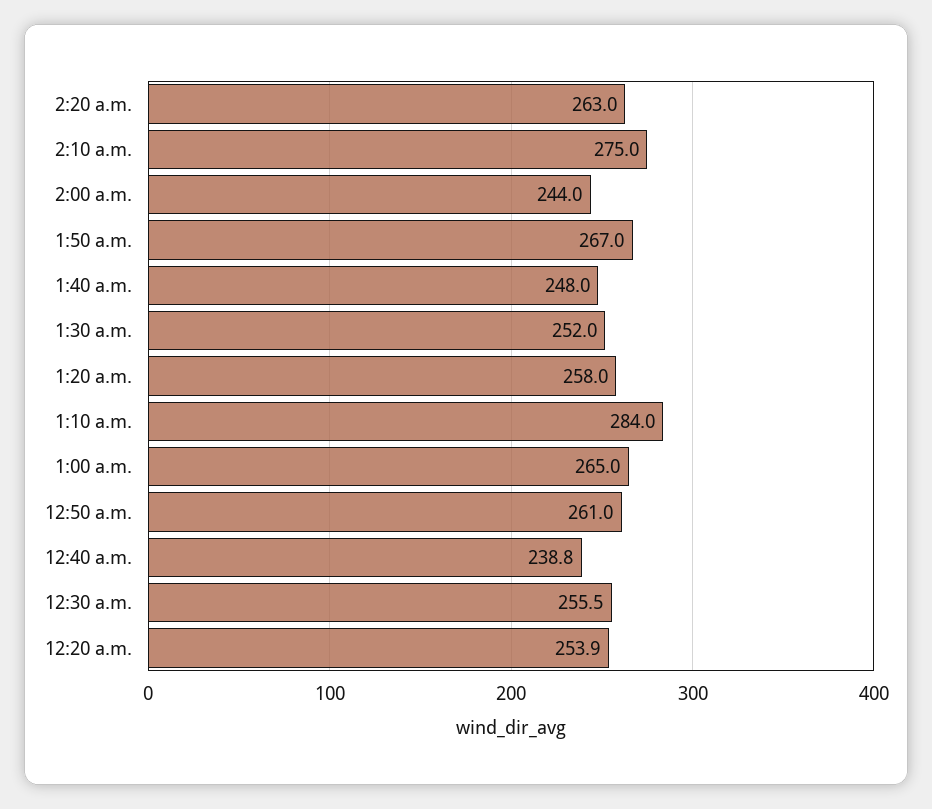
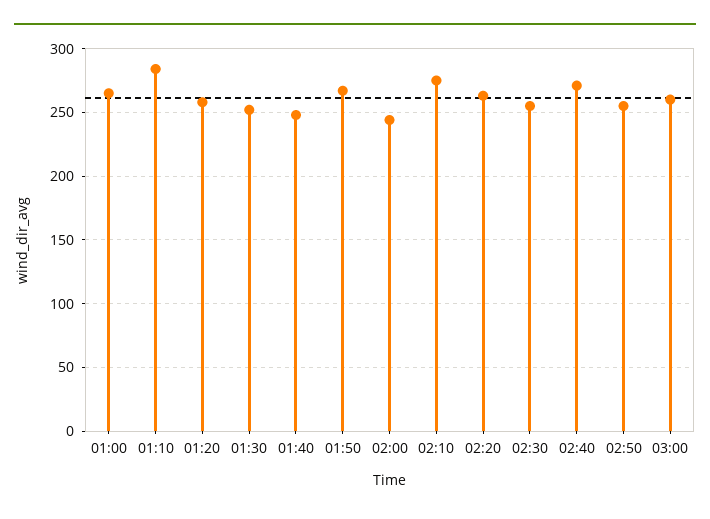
12:50 a.m.: 261 -> none
12:40 a.m.: 238.8 -> none
12:30 a.m.: 255.5 -> none
12:20 a.m.: 253.9 -> none
02:30: none -> 255
02:40: none -> 270
02:50: none -> 255
03:00: none -> 260

